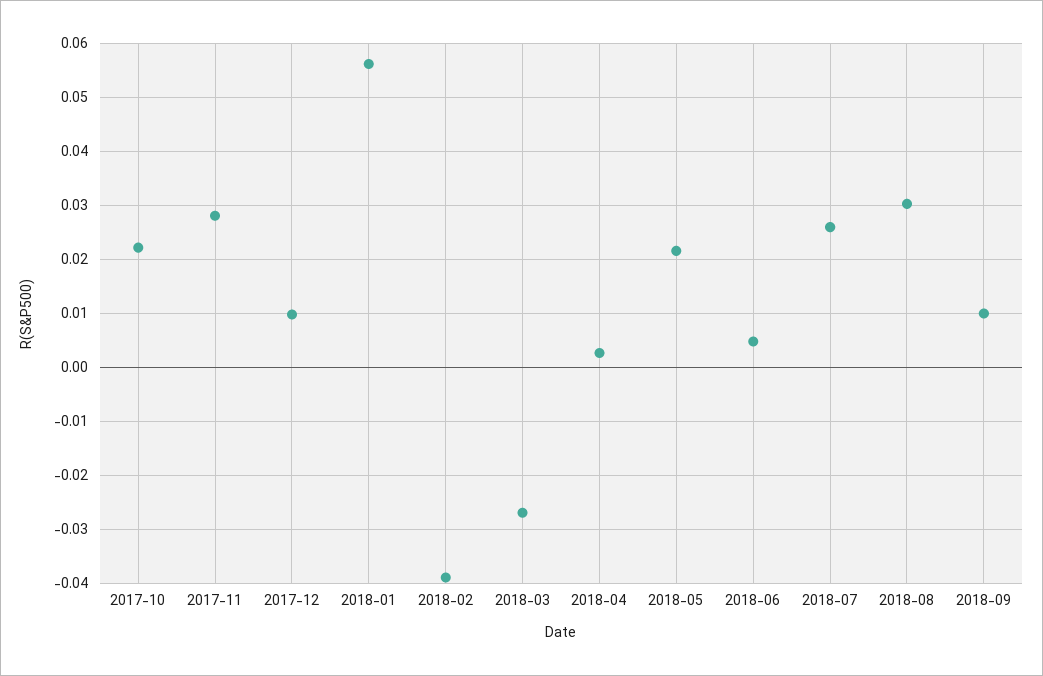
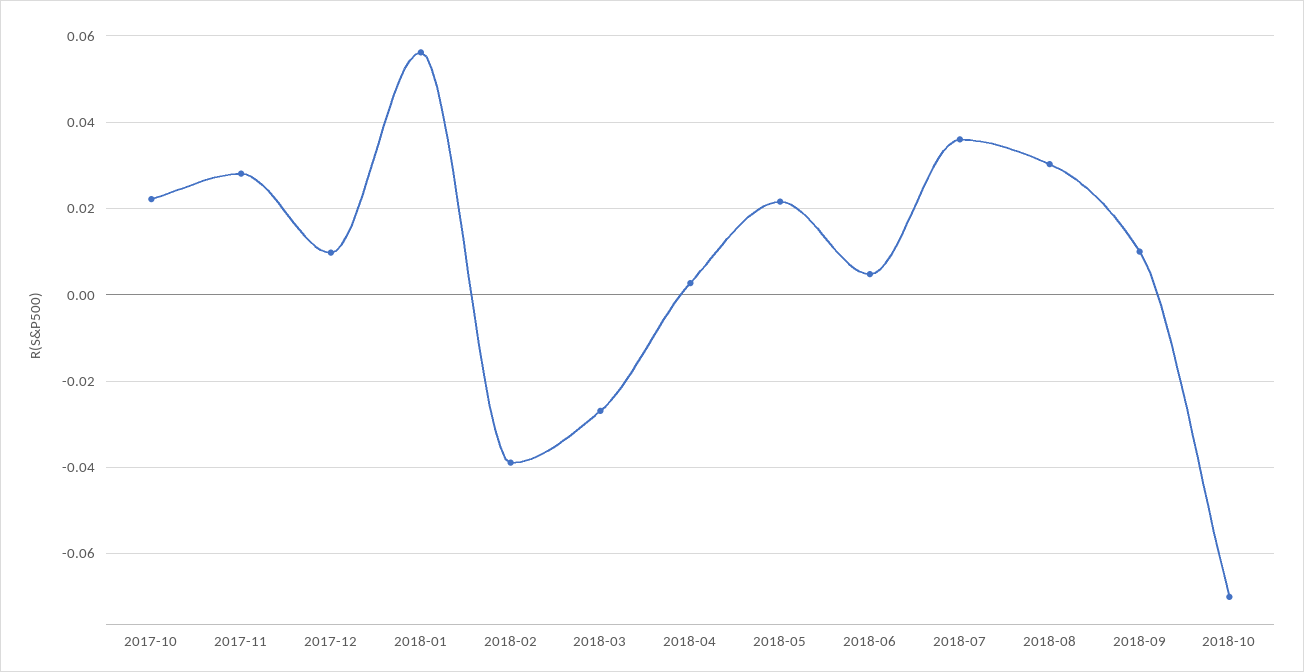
2018-07: 0.026 -> 0.036
2018-10: none -> -0.07

